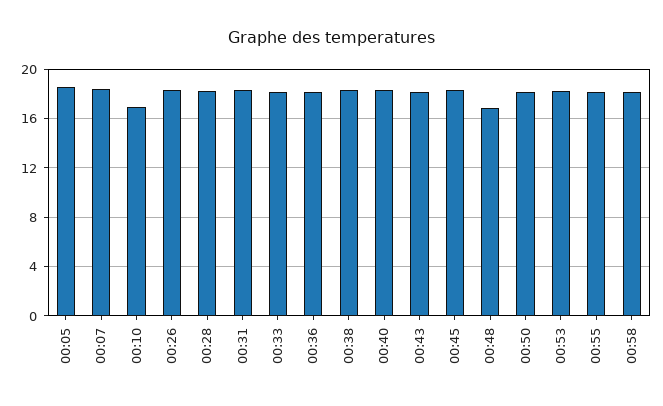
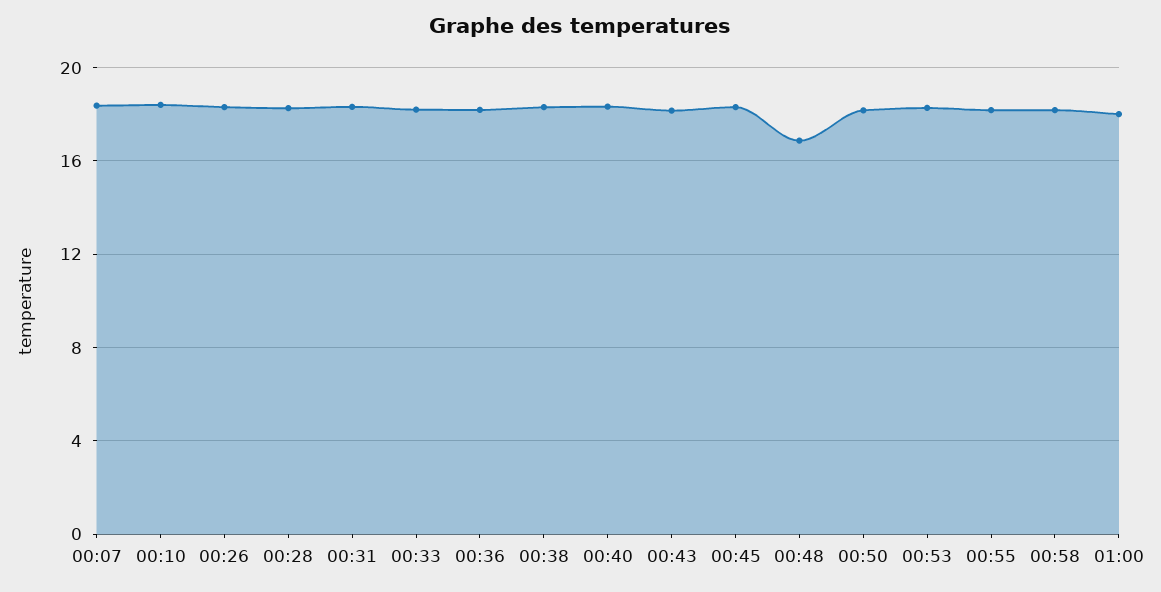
00:05: 18.5 -> none
00:10: 17 -> 18.5
01:00: none -> 18

